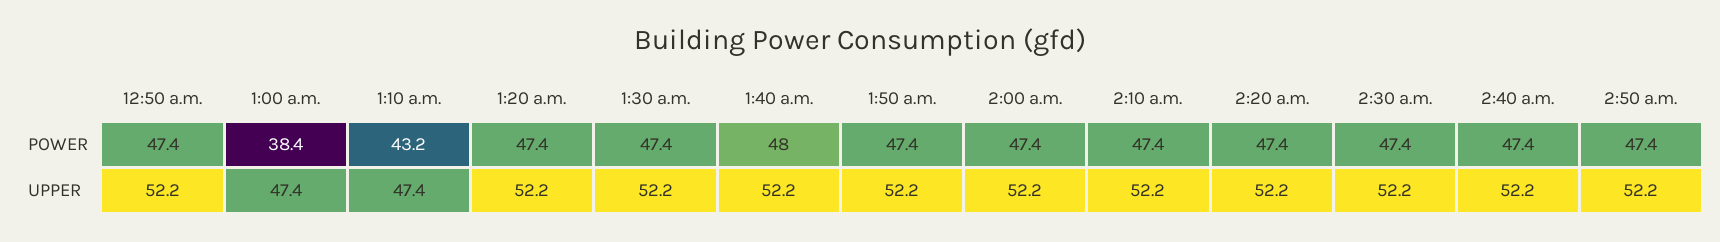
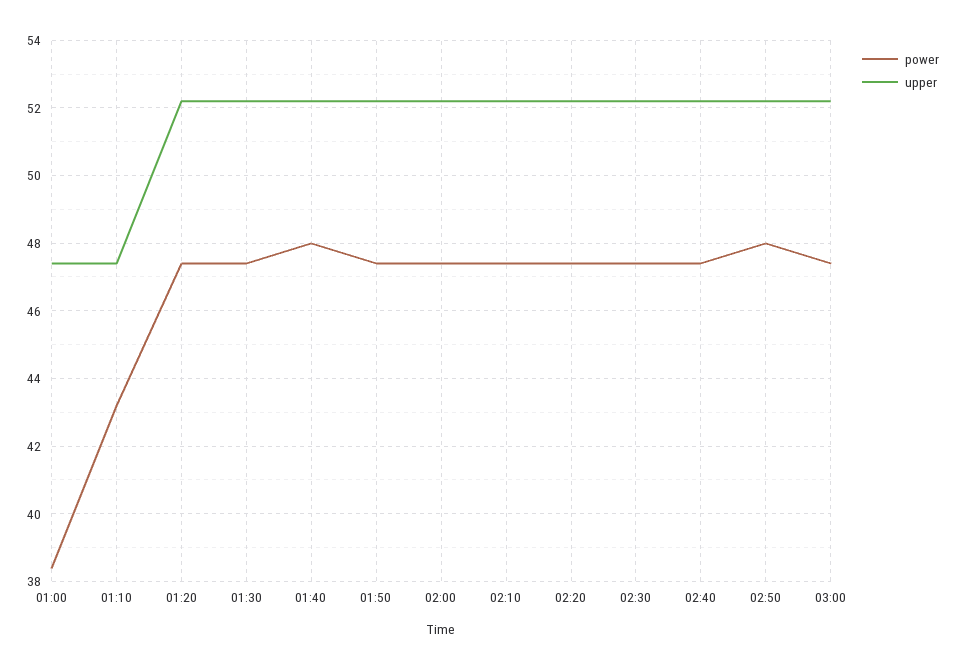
POWER, 12:50 a.m.: 47.4 -> none
POWER, 2:50 a.m.: 47.4 -> 48
UPPER, 12:50 a.m.: 52.2 -> none
POWER, 03:00: none -> 47.4
UPPER, 03:00: none -> 52.2

